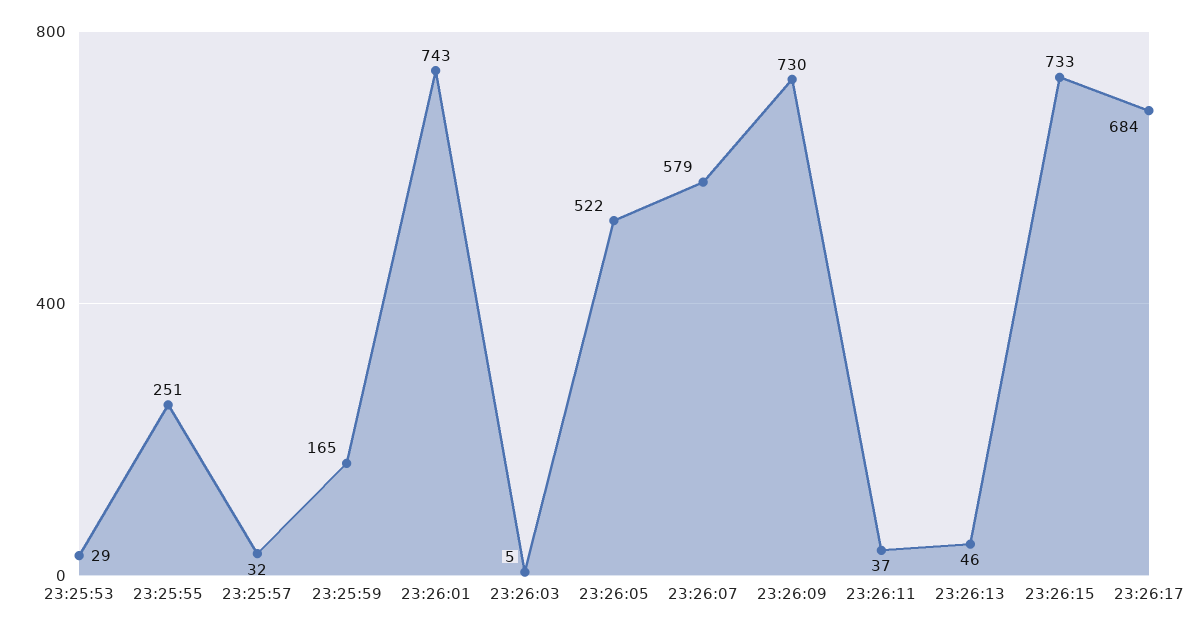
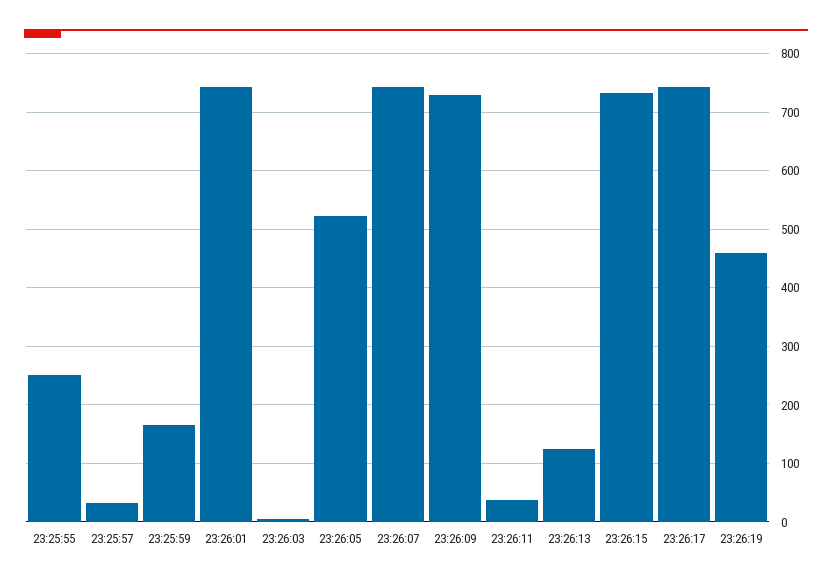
23:25:53: 29 -> none
23:26:07: 579 -> 740
23:26:13: 46 -> 120
23:26:17: 684 -> 740
23:26:19: none -> 460

